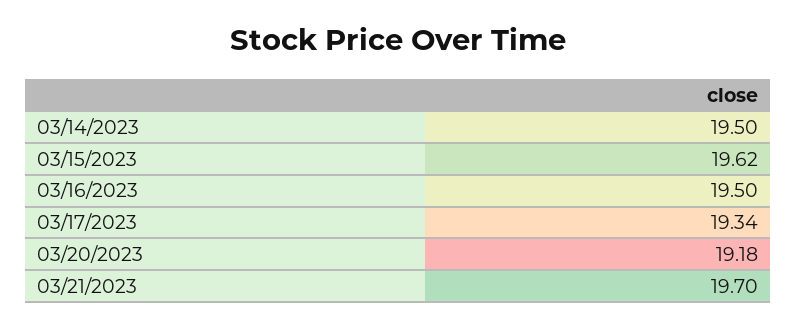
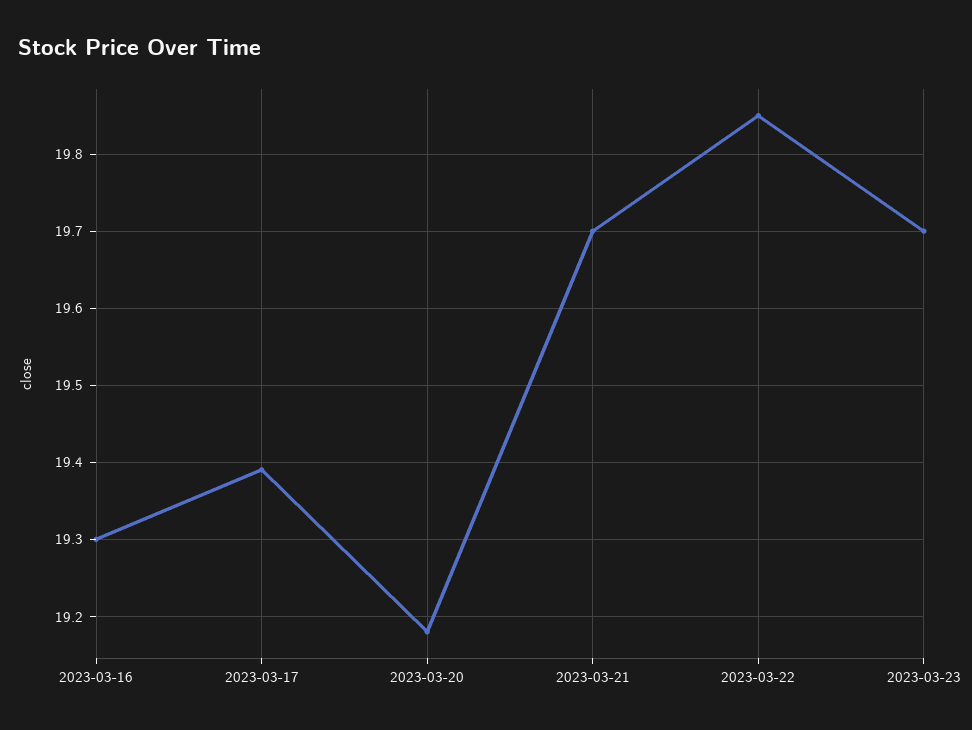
03/14/2023: 19.5 -> none
03/15/2023: 19.62 -> none
03/16/2023: 19.5 -> 19.3
03/17/2023: 19.34 -> 19.39
2023-03-22: none -> 19.85
2023-03-23: none -> 19.7

